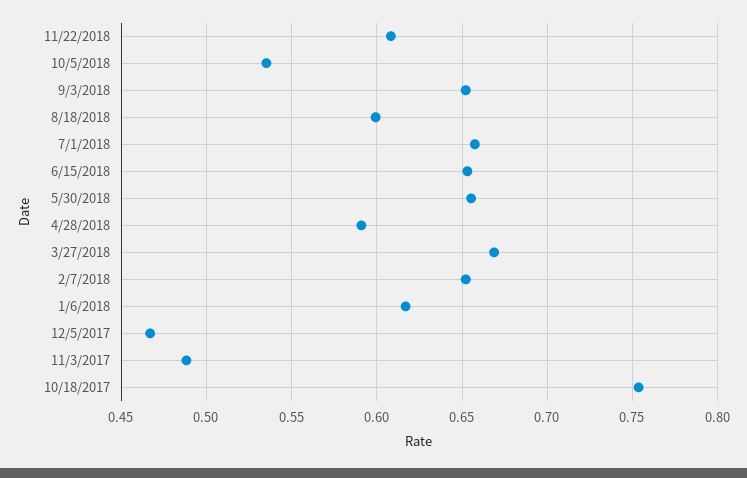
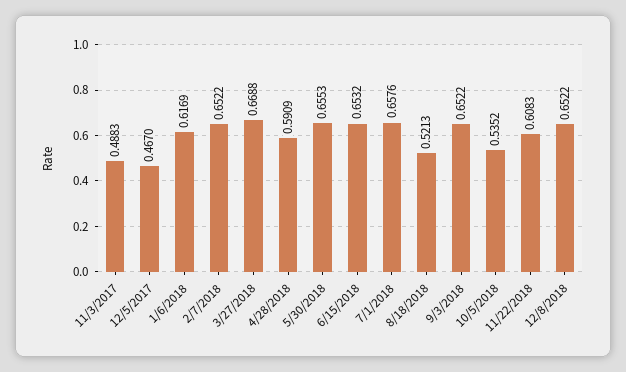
8/18/2018: 0.6 -> 0.5213
10/18/2017: 0.755 -> none
12/8/2018: none -> 0.6522

